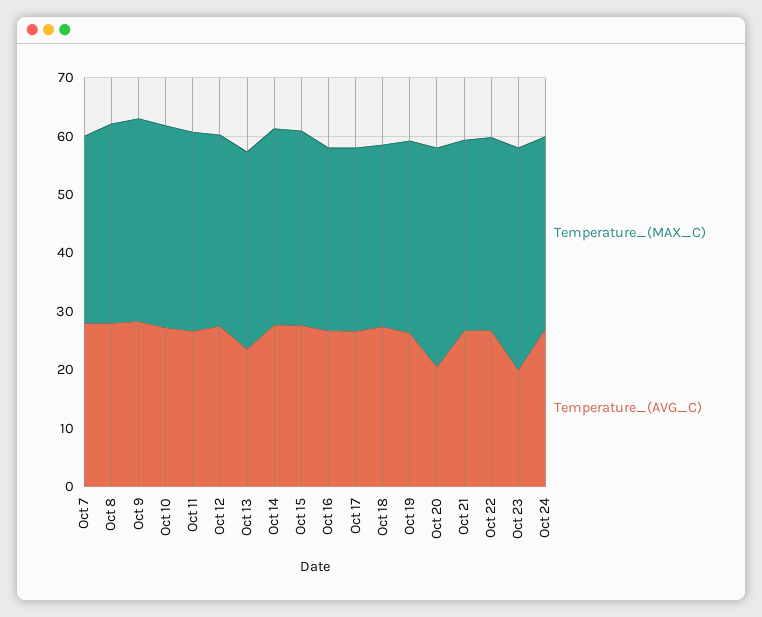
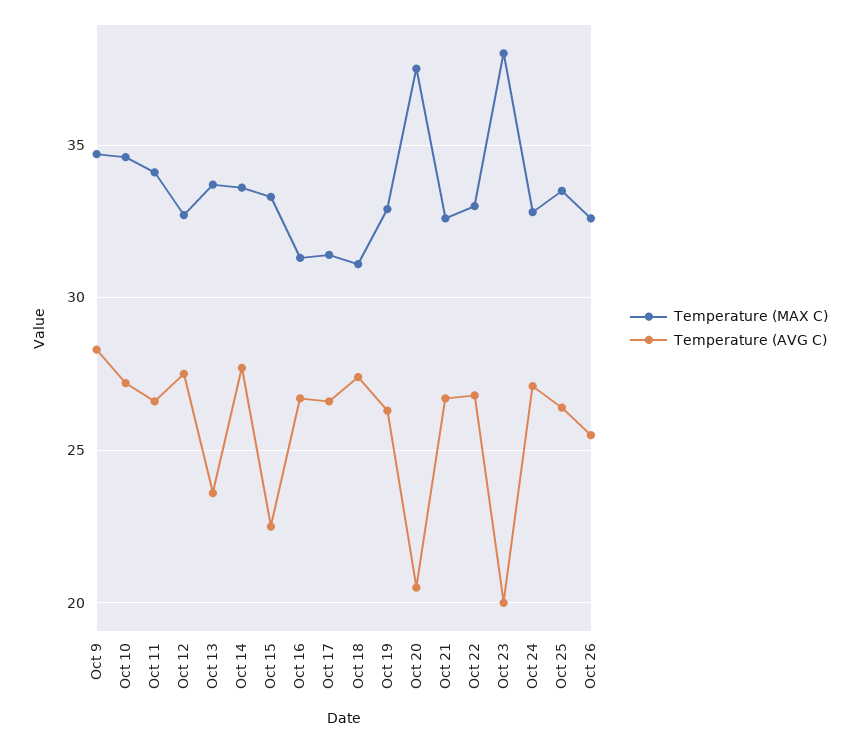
Temperature_(MAX_C), Oct 7: 32 -> none
Temperature_(AVG_C), Oct 7: 28 -> none
Temperature_(MAX_C), Oct 8: 34 -> none
Temperature_(AVG_C), Oct 8: 28 -> none
Temperature_(AVG_C), Oct 15: 28 -> 22.5
Temperature_(MAX_C), Oct 25: none -> 33.5
Temperature_(AVG_C), Oct 25: none -> 26.5
Temperature_(MAX_C), Oct 26: none -> 32.5
Temperature_(AVG_C), Oct 26: none -> 25.5

